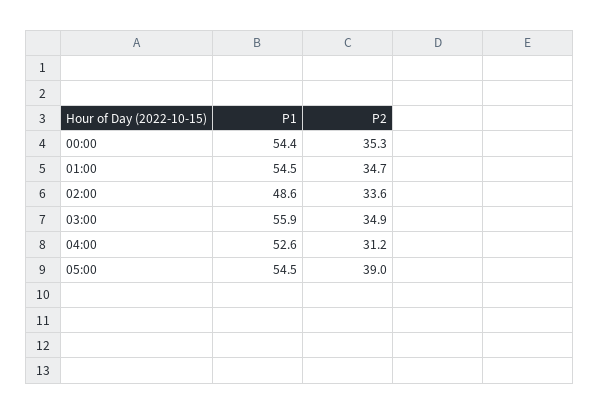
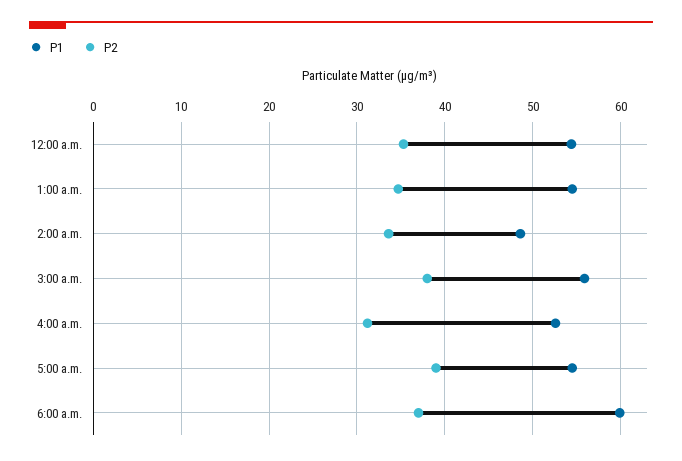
P2, 03:00: 34.9 -> 38
P1, 6:00 a.m.: none -> 60
P2, 6:00 a.m.: none -> 37

